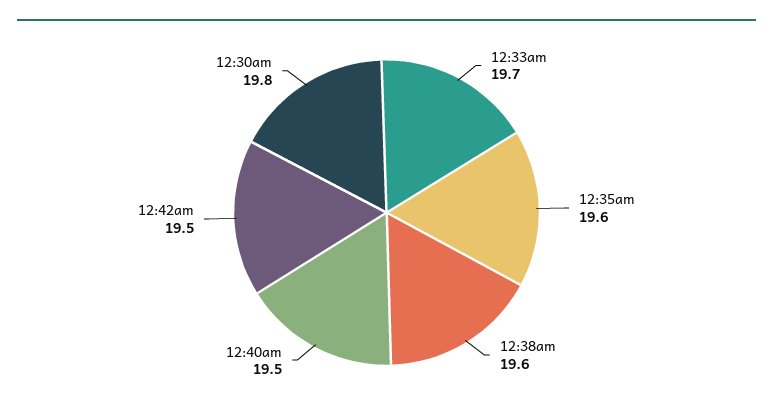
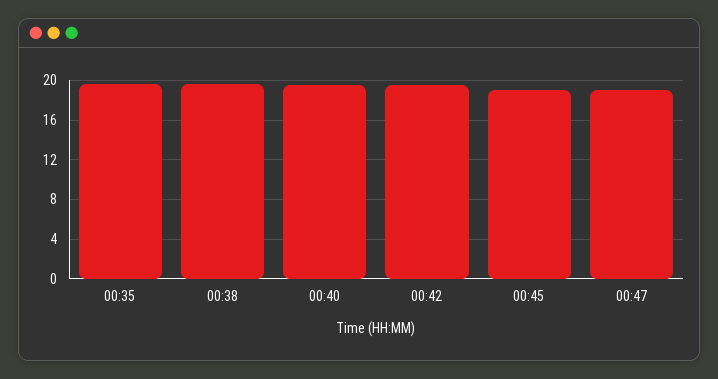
12:33am: 19.7 -> none
12:30am: 19.8 -> none
00:45: none -> 19
00:47: none -> 19

